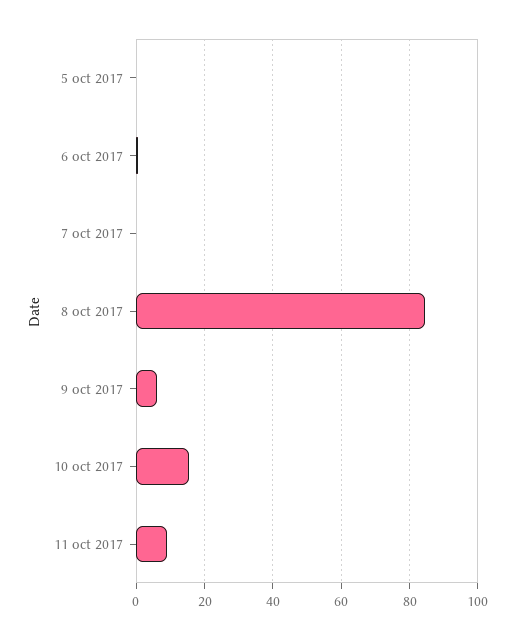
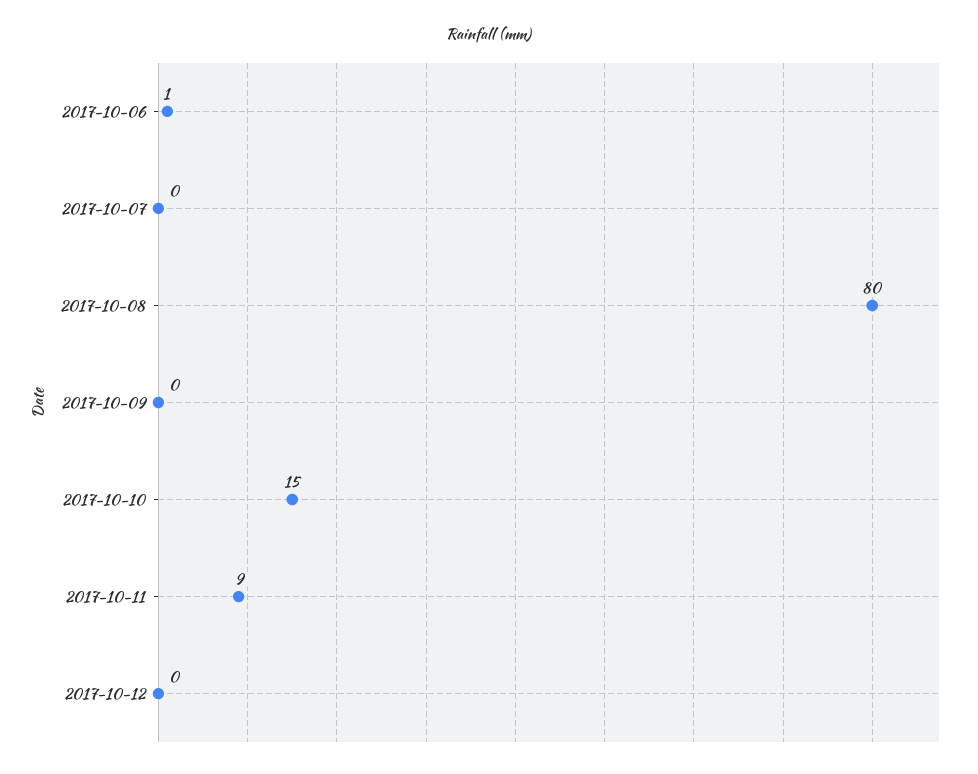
5 oct 2017: 0 -> none
8 oct 2017: 84 -> 80
9 oct 2017: 6 -> 0
2017-10-12: none -> 0

